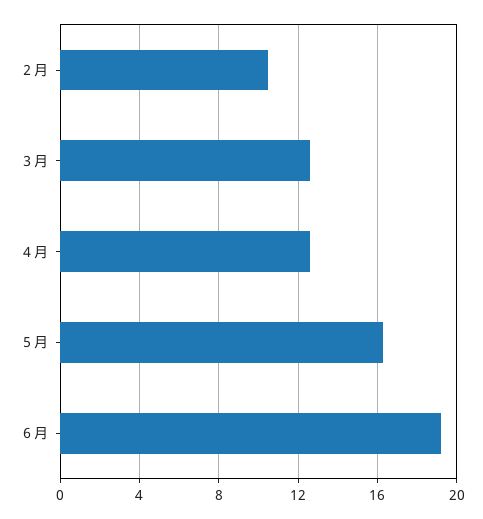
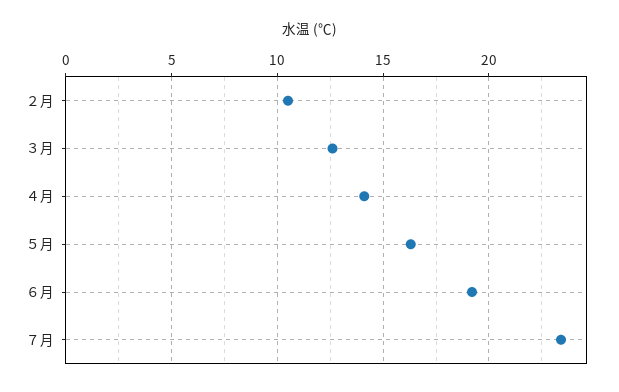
４月: 12.5 -> 14
７月: none -> 23.5

